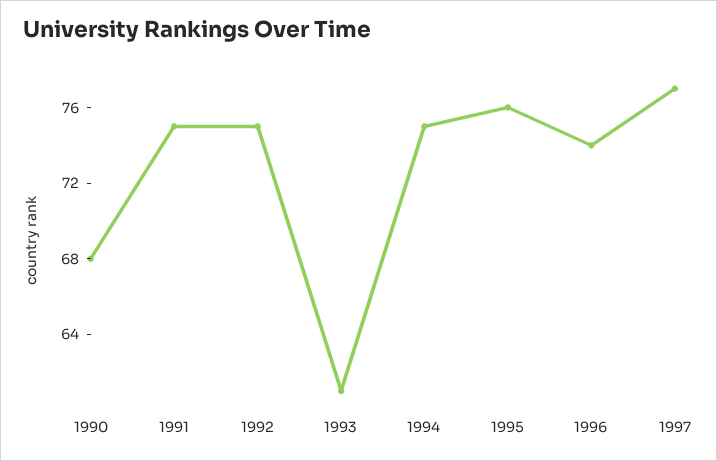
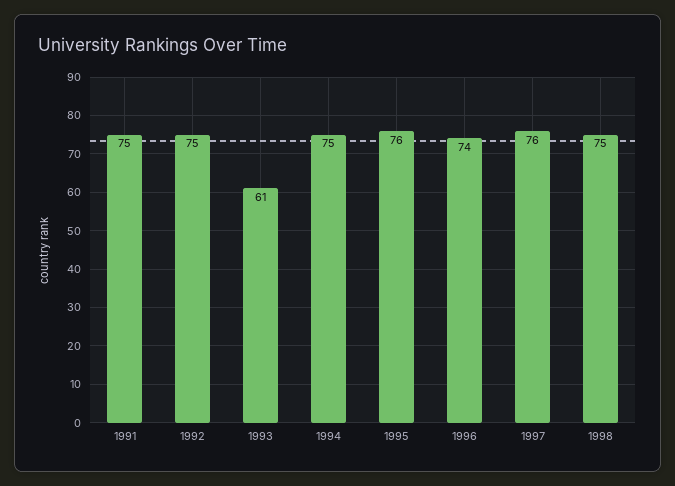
1990: 68 -> none
1997: 77 -> 76
1998: none -> 75

